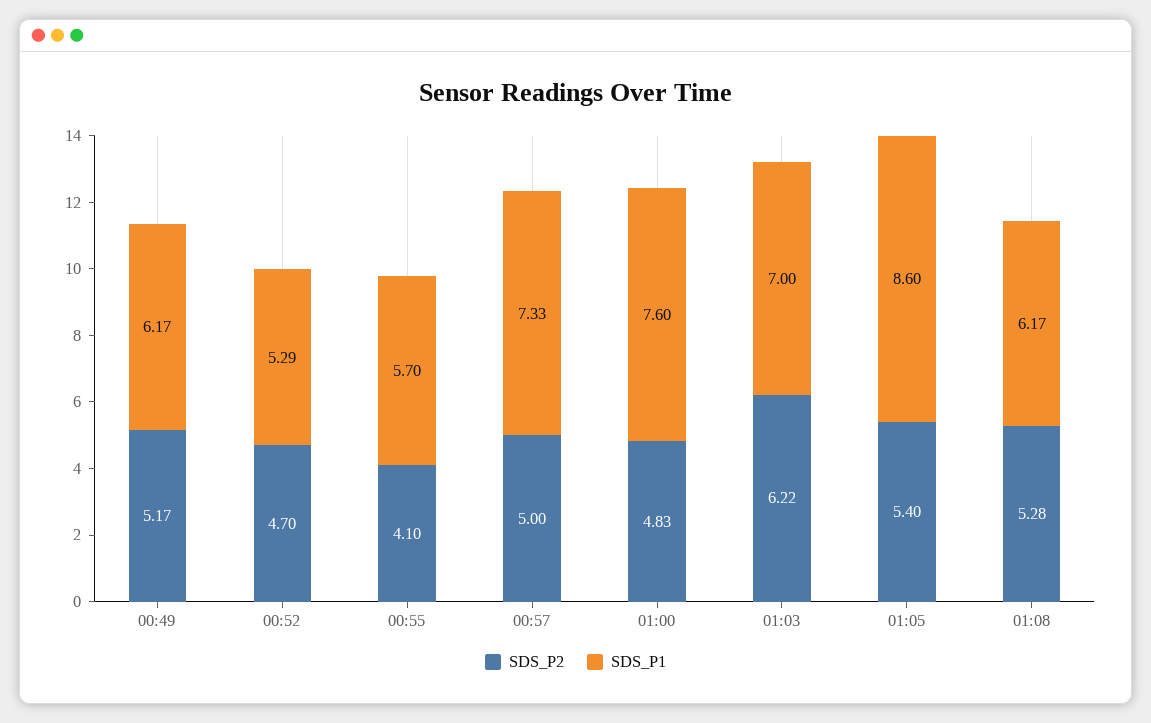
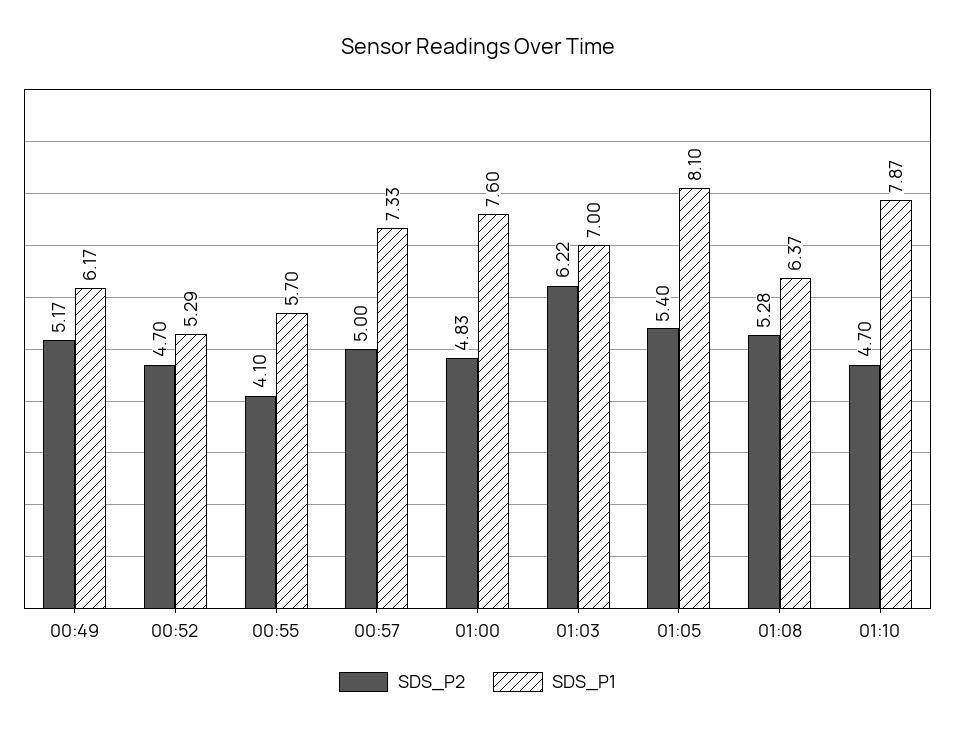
SDS_P1, 01:05: 8.6 -> 8.1
SDS_P1, 01:08: 6.17 -> 6.37
SDS_P2, 01:10: none -> 4.7
SDS_P1, 01:10: none -> 7.87

